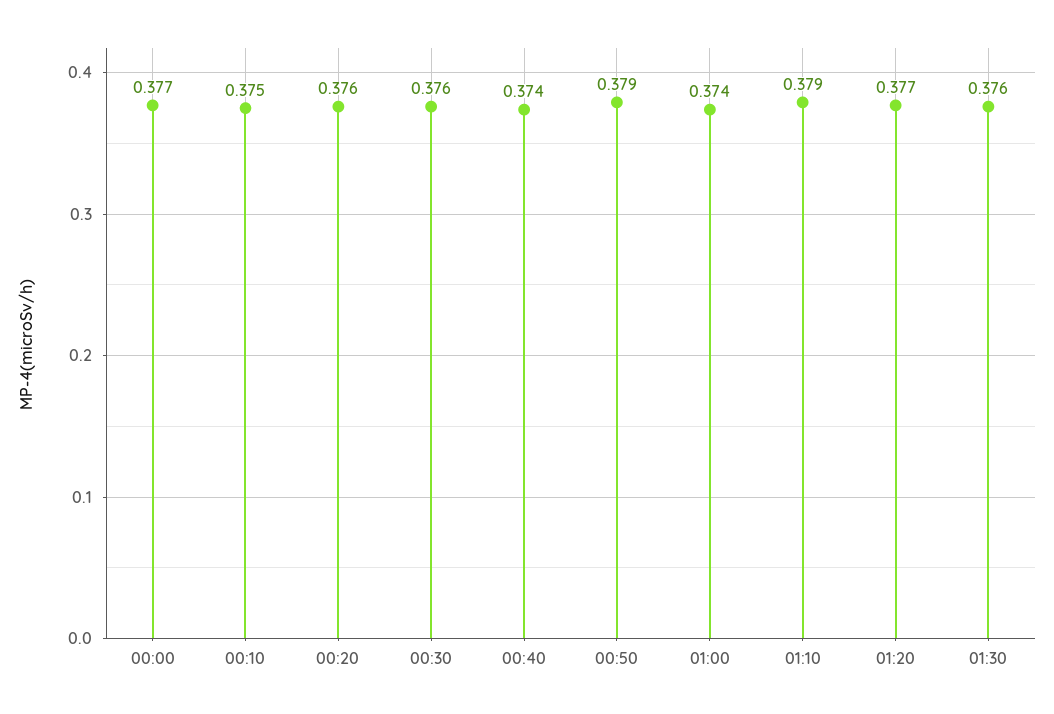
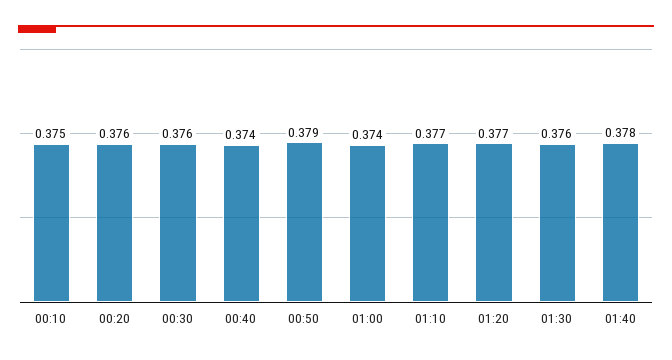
00:00: 0.377 -> none
01:10: 0.379 -> 0.377
01:40: none -> 0.378

